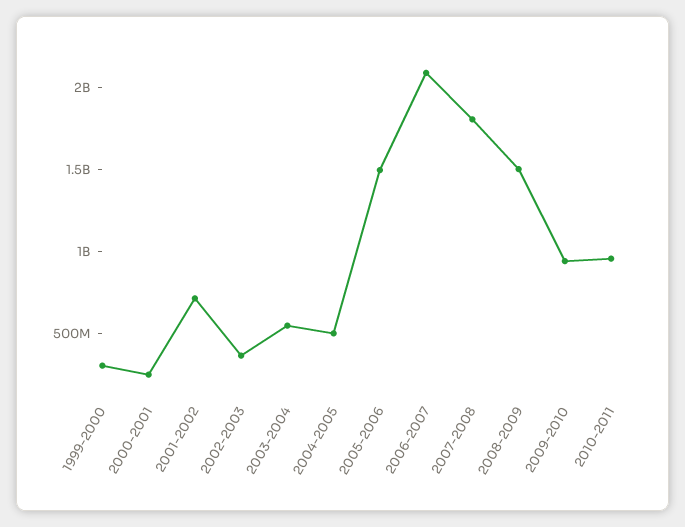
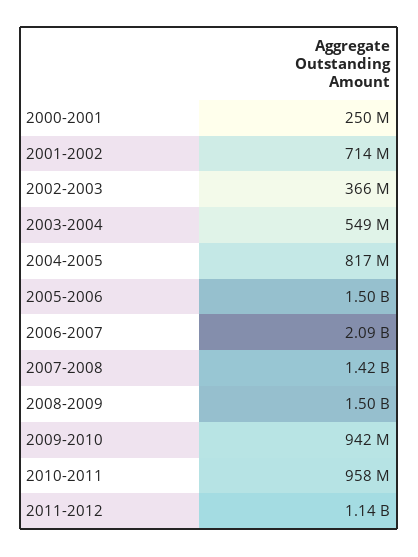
1999-2000: 300000000 -> none
2004-2005: 500000000 -> 817000000
2007-2008: 1800000000 -> 1420000000
2011-2012: none -> 1140000000

